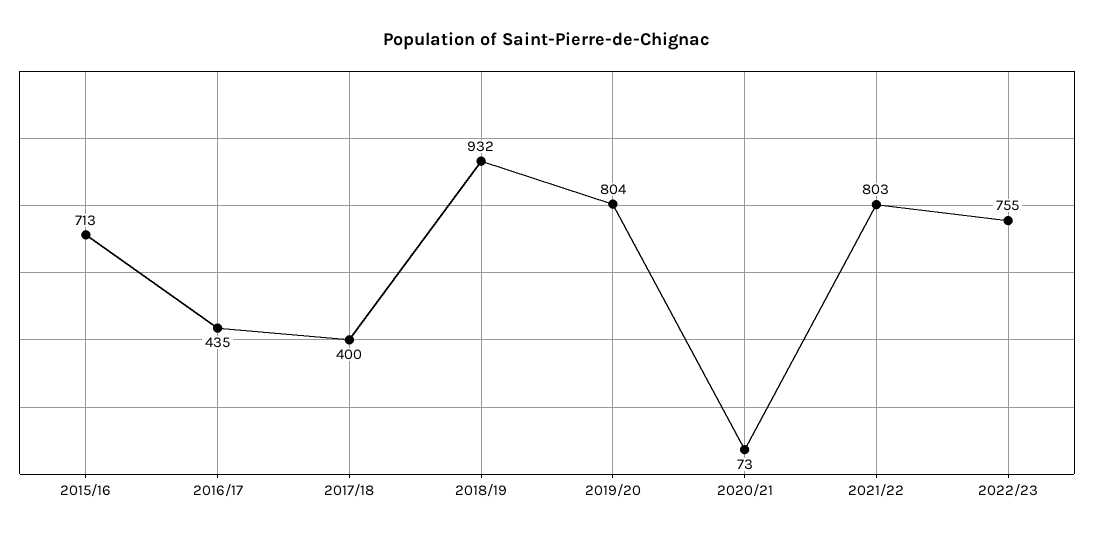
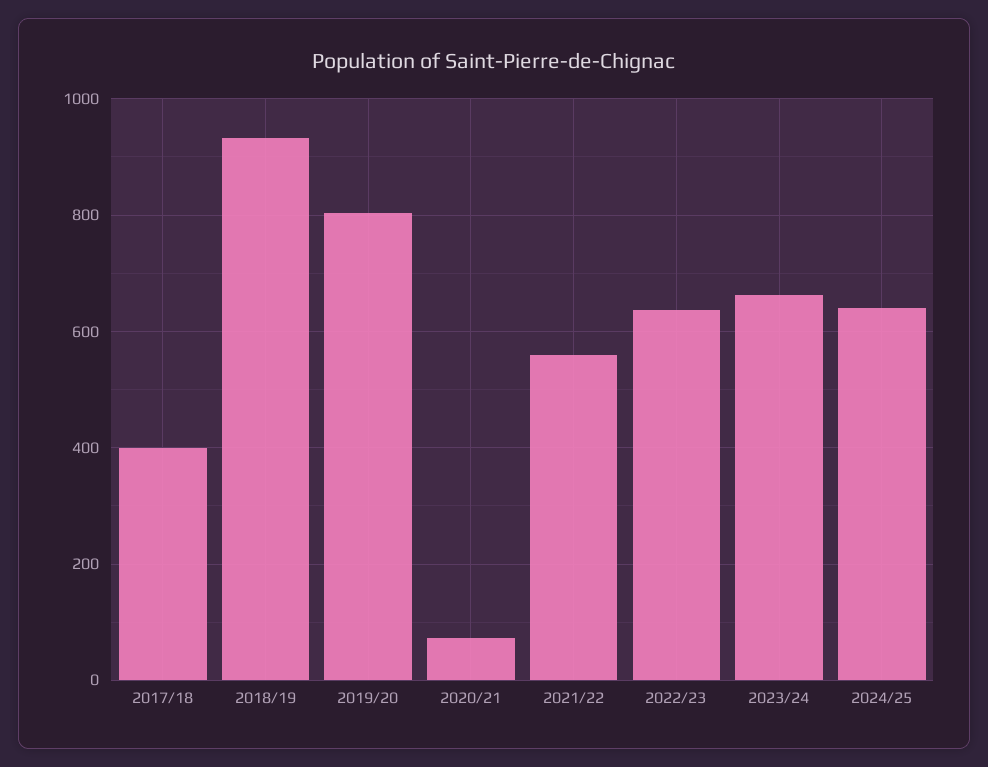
2015/16: 713 -> none
2016/17: 435 -> none
2021/22: 803 -> 560
2022/23: 755 -> 640
2023/24: none -> 660
2024/25: none -> 640

